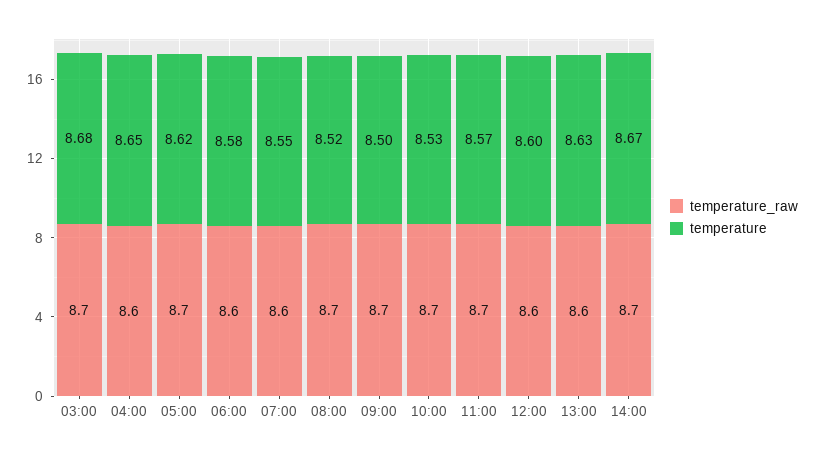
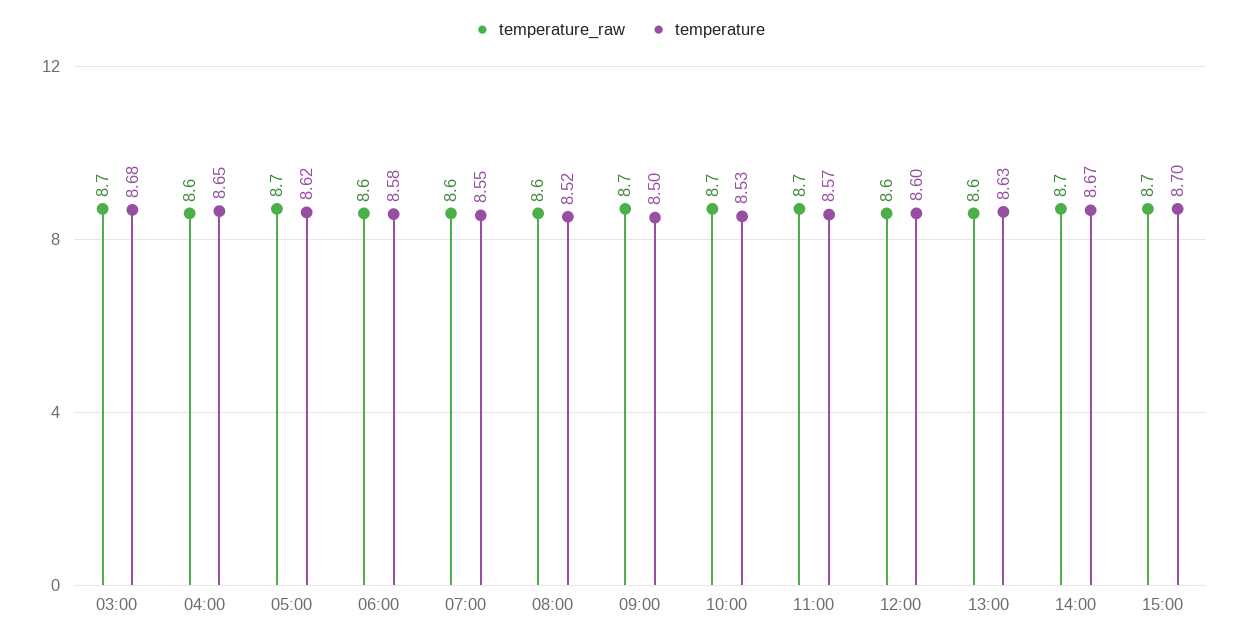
temperature_raw, 08:00: 8.7 -> 8.6
temperature_raw, 15:00: none -> 8.7
temperature, 15:00: none -> 8.7

